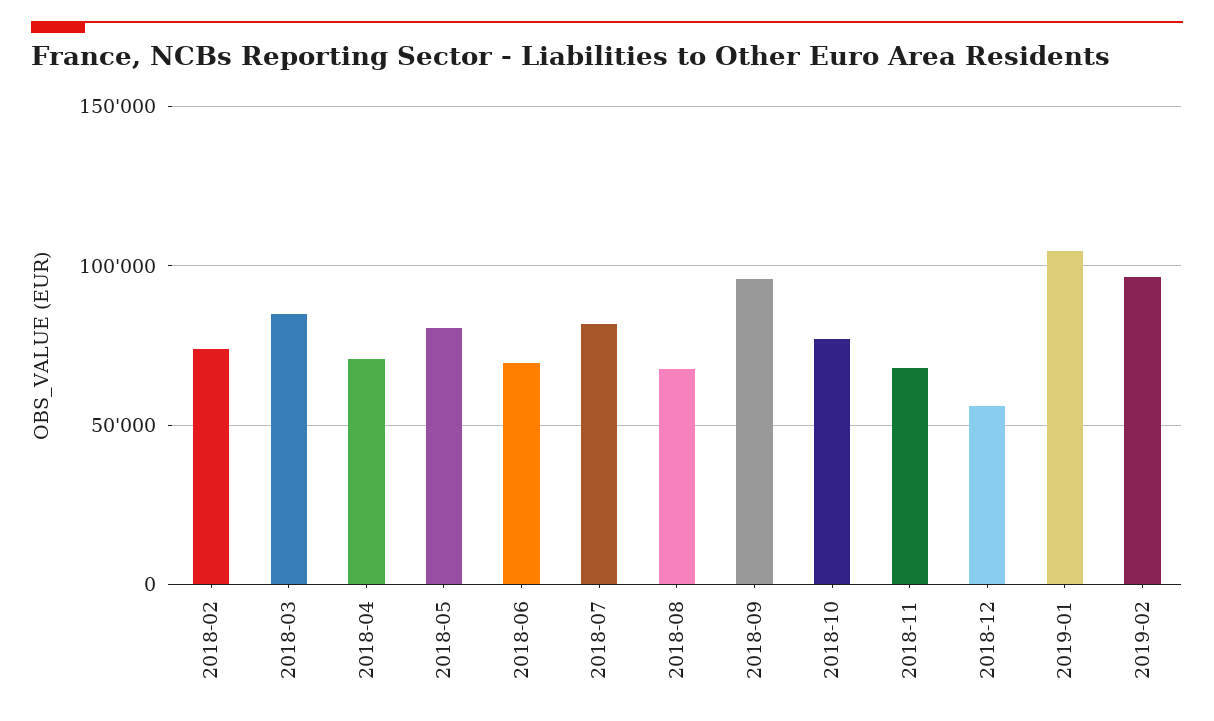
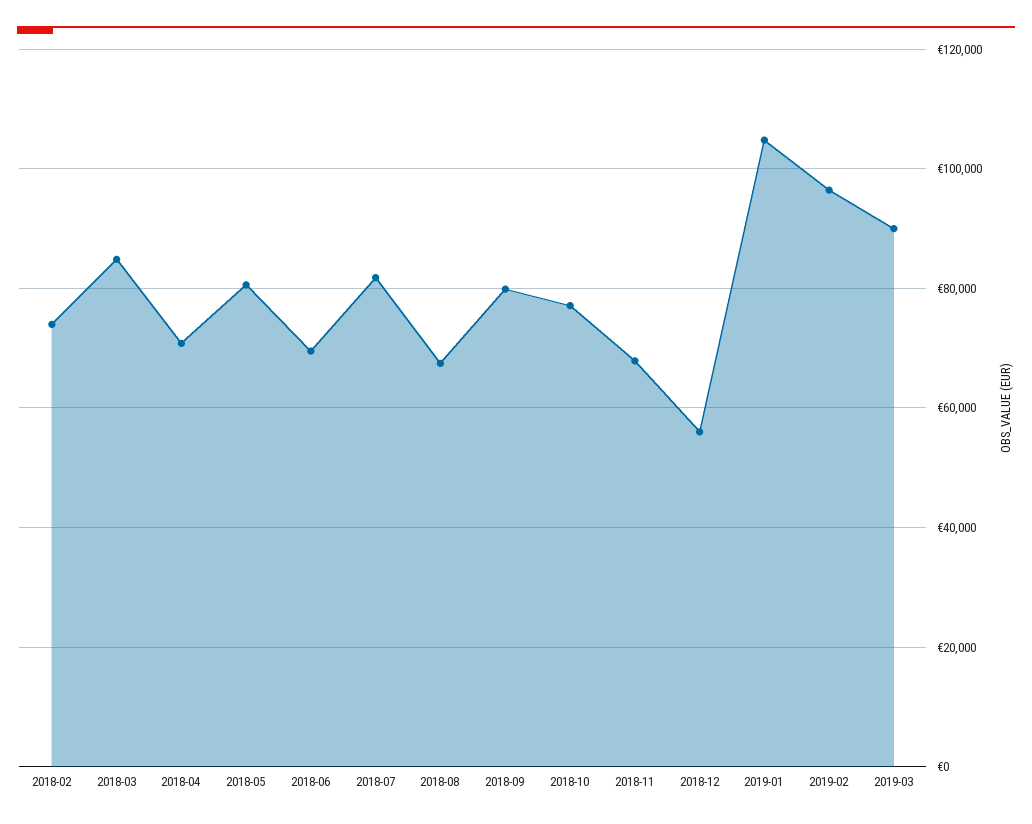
2018-09: 95000 -> 80000
2019-03: none -> 90000

